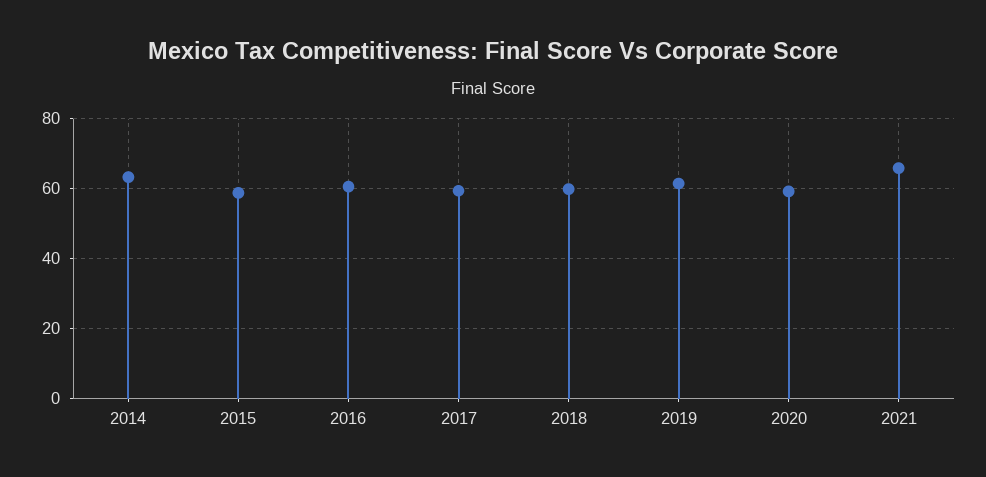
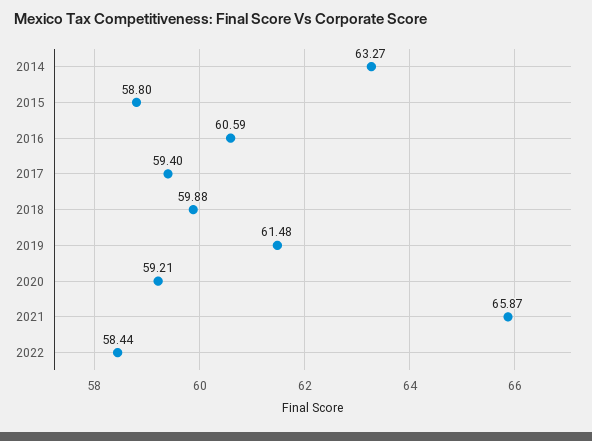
2022: none -> 58.44

